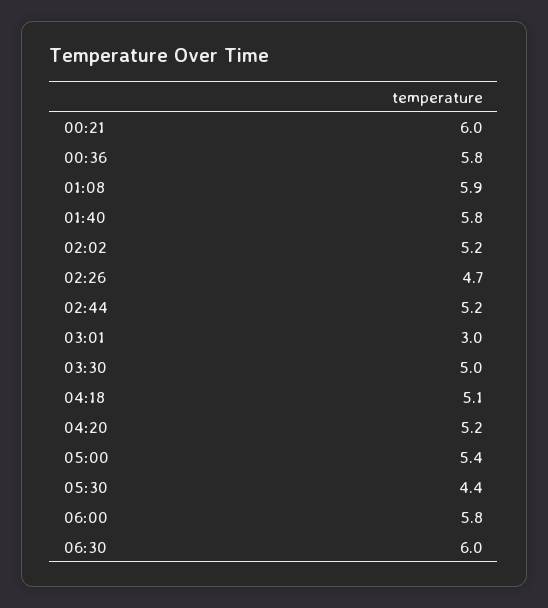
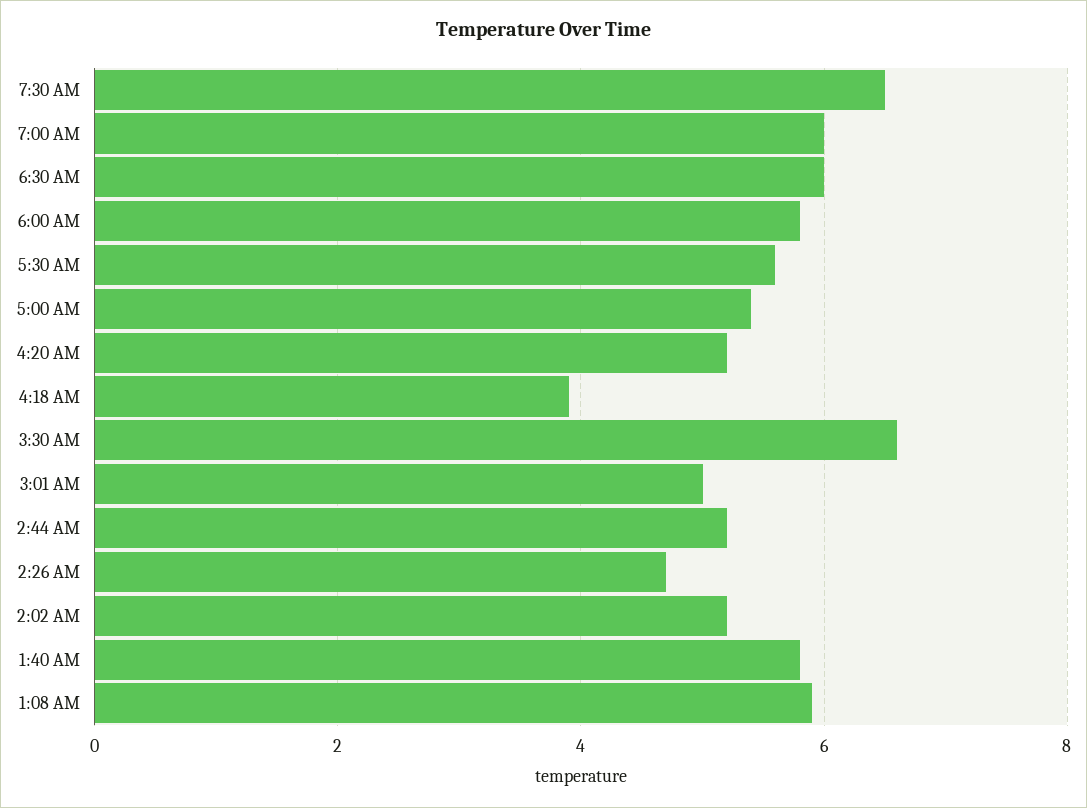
00:21: 6 -> none
00:36: 5.8 -> none
03:01: 3 -> 5
03:30: 5 -> 6.5
04:18: 5.1 -> 4
05:30: 4.4 -> 5.5
7:30 AM: none -> 6.5
7:00 AM: none -> 6

